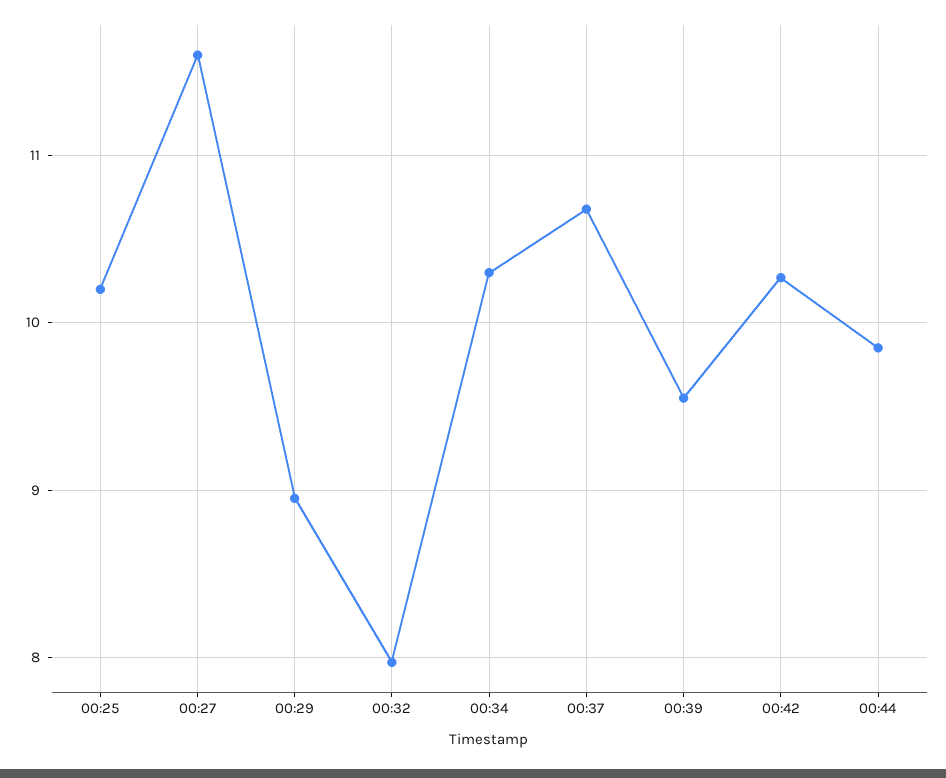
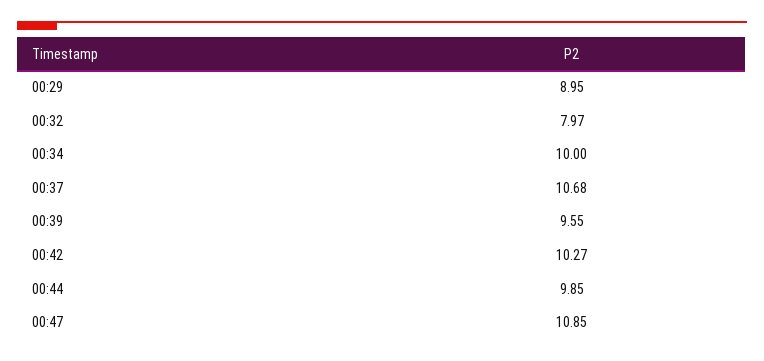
00:25: 10.2 -> none
00:27: 11.6 -> none
00:34: 10.3 -> 10
00:47: none -> 10.85

